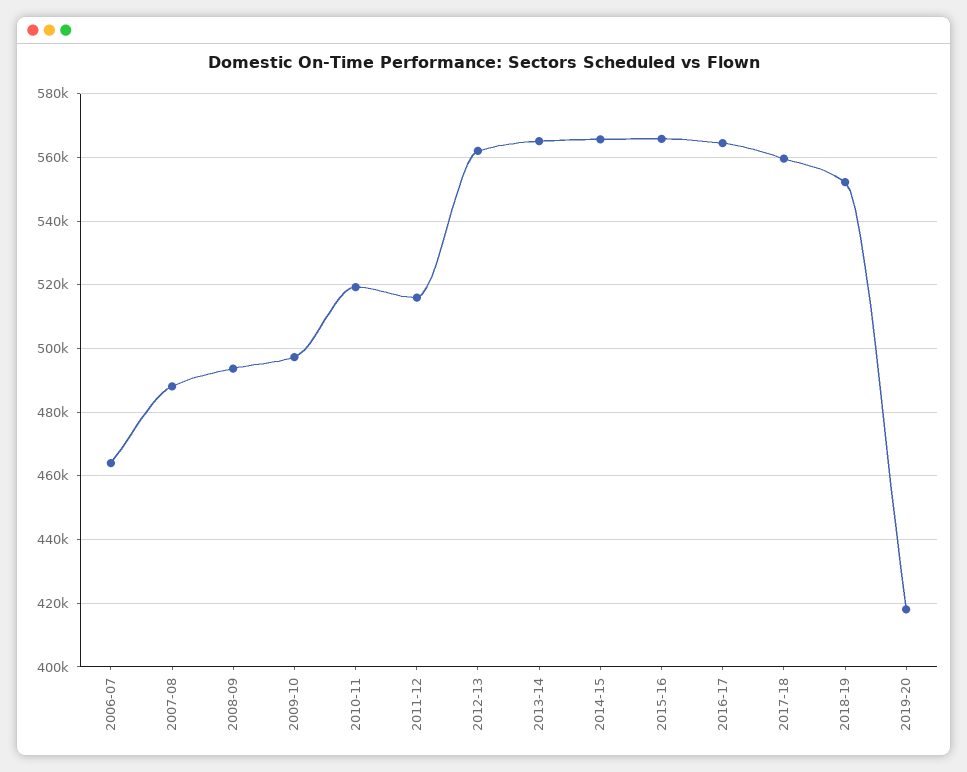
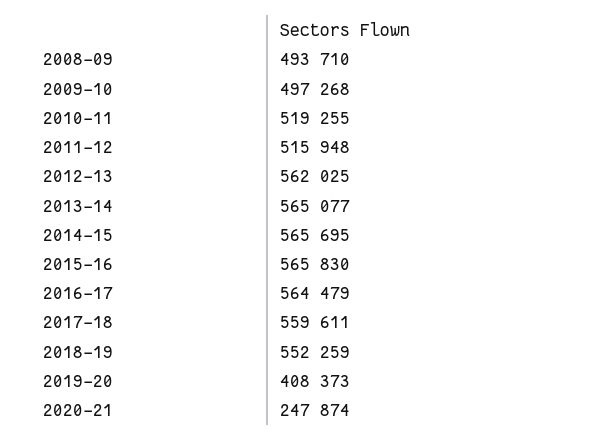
2006-07: 464000 -> none
2007-08: 488000 -> none
2019-20: 418000 -> 408373
2020-21: none -> 247874

